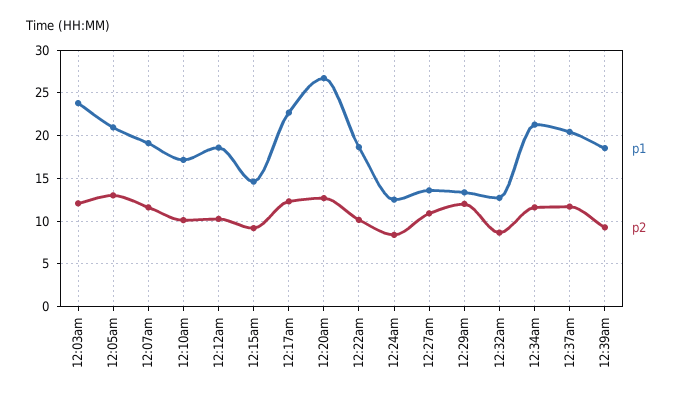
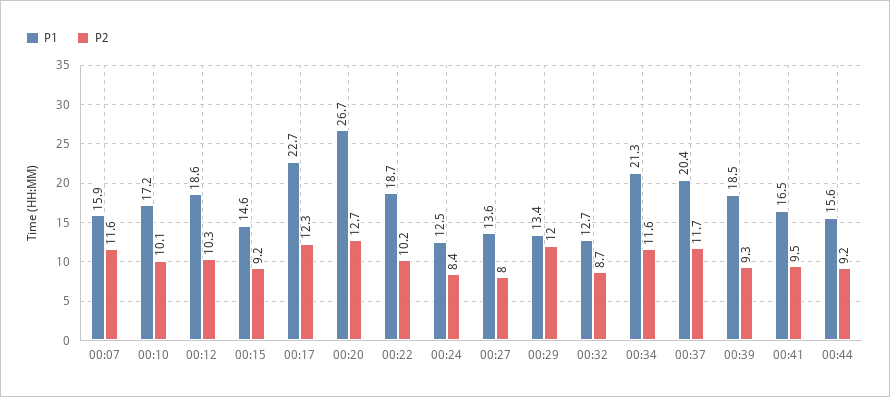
p1, 12:03am: 24 -> none
p2, 12:03am: 12 -> none
p1, 12:05am: 21 -> none
p2, 12:05am: 13 -> none
p1, 12:07am: 19 -> 15.9
p2, 12:27am: 11 -> 8
p1, 00:41: none -> 16.5
p2, 00:41: none -> 9.5
p1, 00:44: none -> 15.6
p2, 00:44: none -> 9.2

